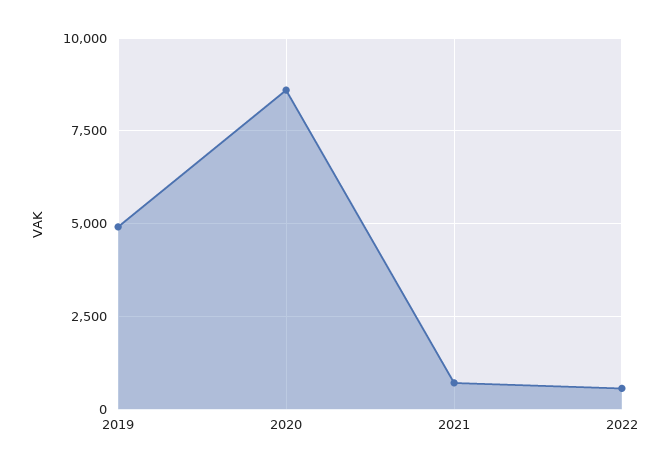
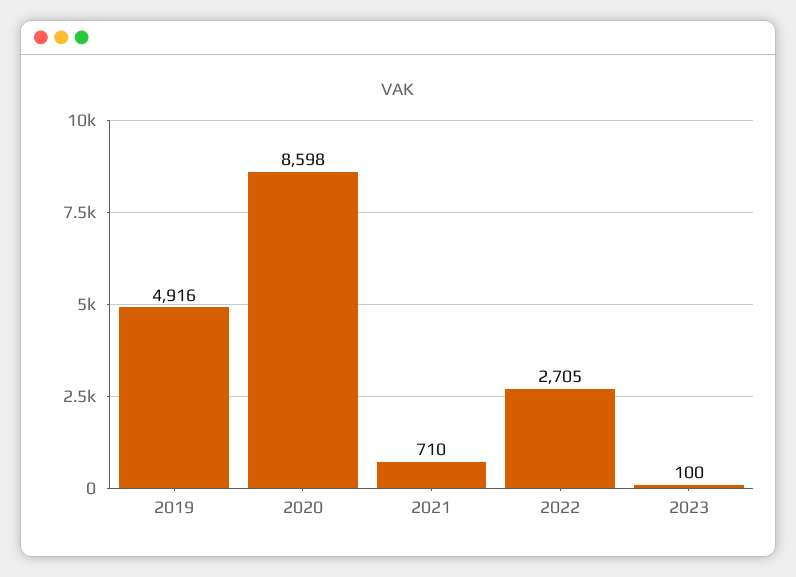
2022: 500 -> 2705
2023: none -> 100

